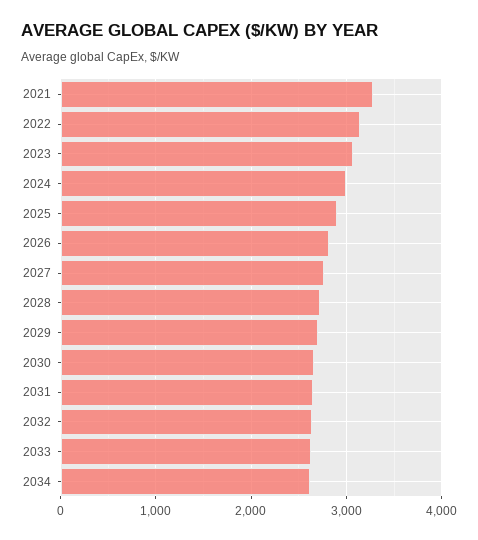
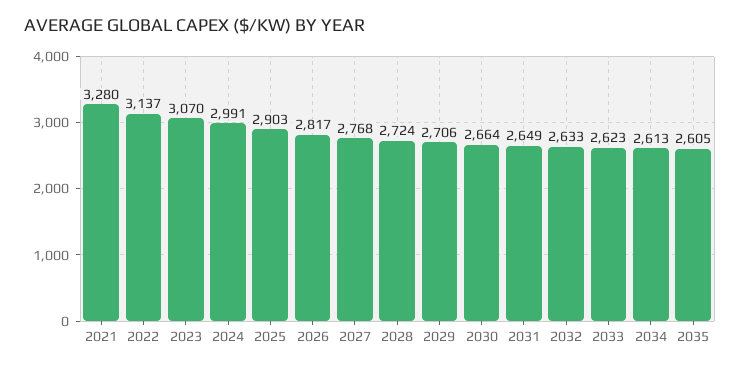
2035: none -> 2605

